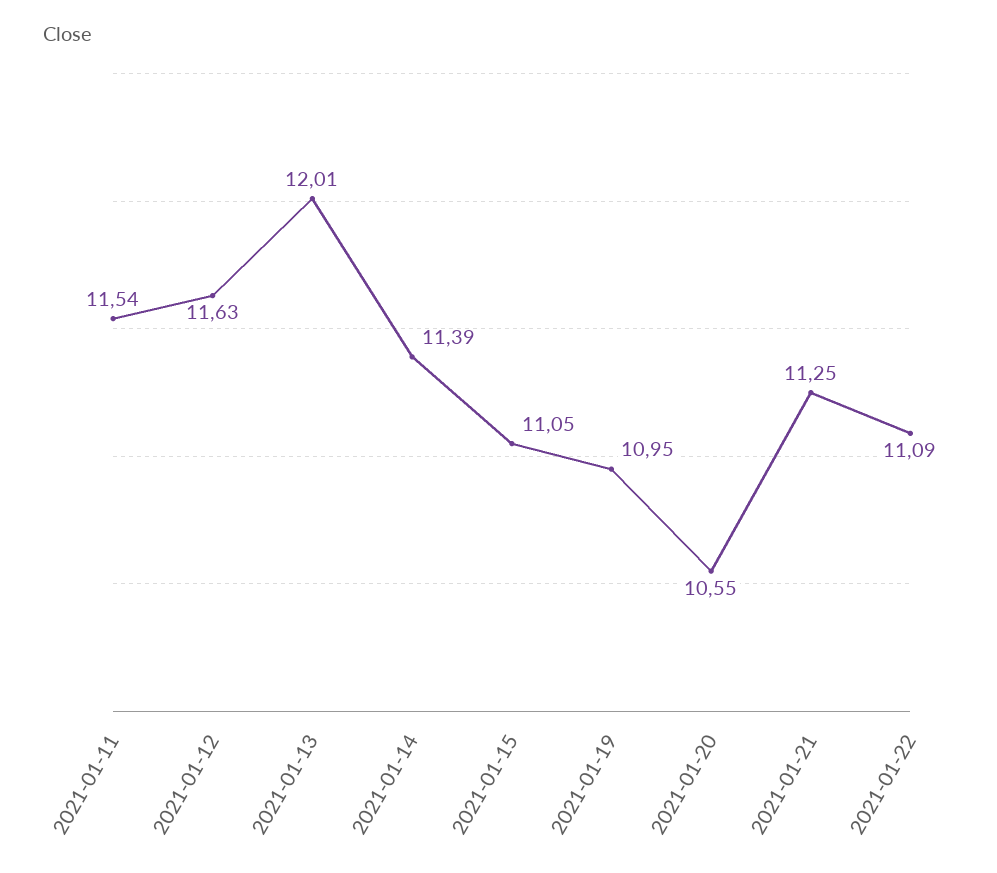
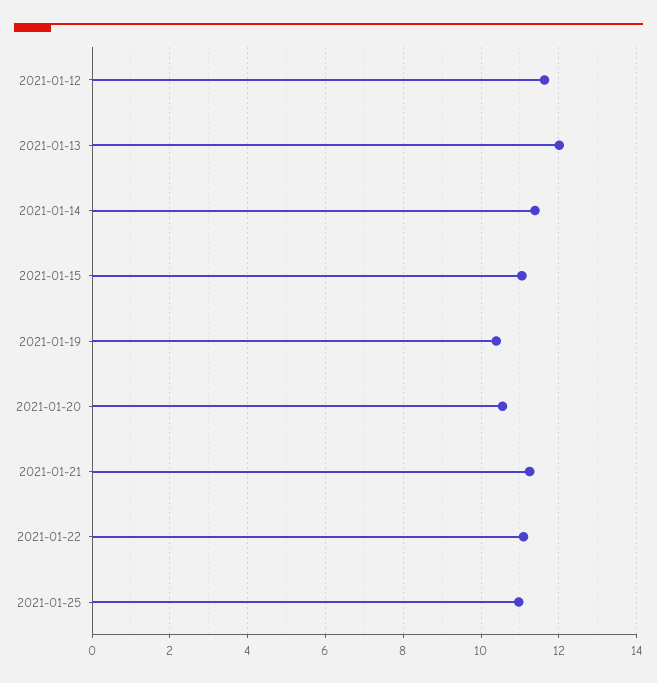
2021-01-11: 11.54 -> none
2021-01-19: 10.95 -> 10.4
2021-01-25: none -> 11

